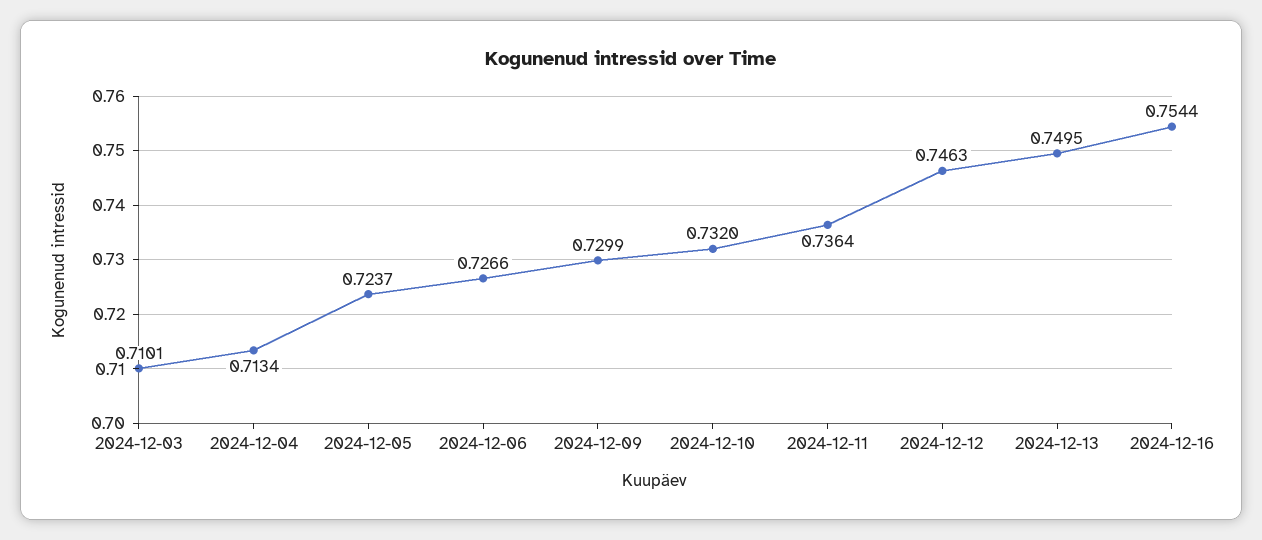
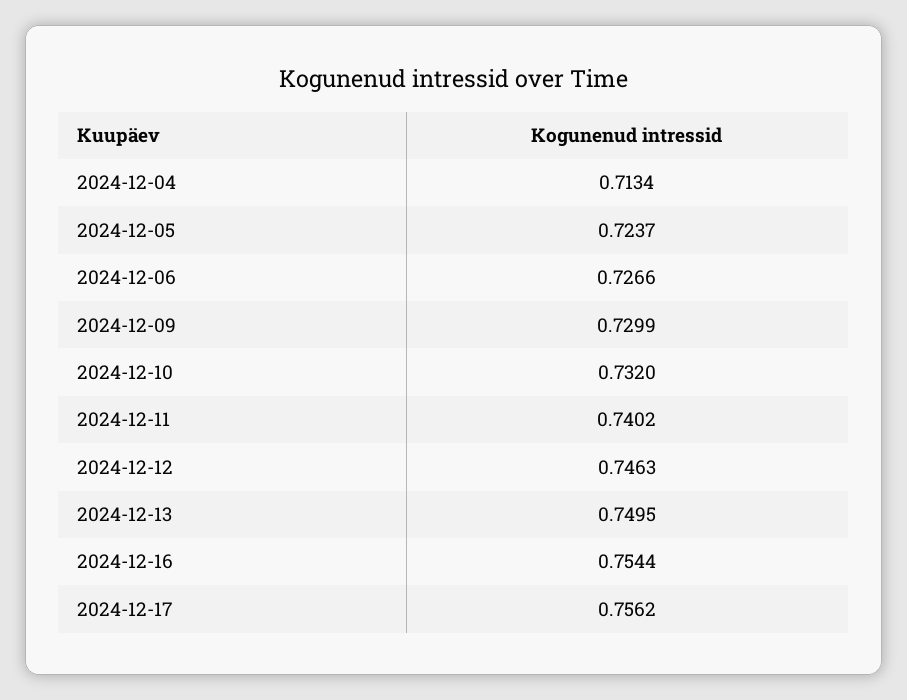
2024-12-03: 0.7101 -> none
2024-12-11: 0.7364 -> 0.7402
2024-12-17: none -> 0.7562

